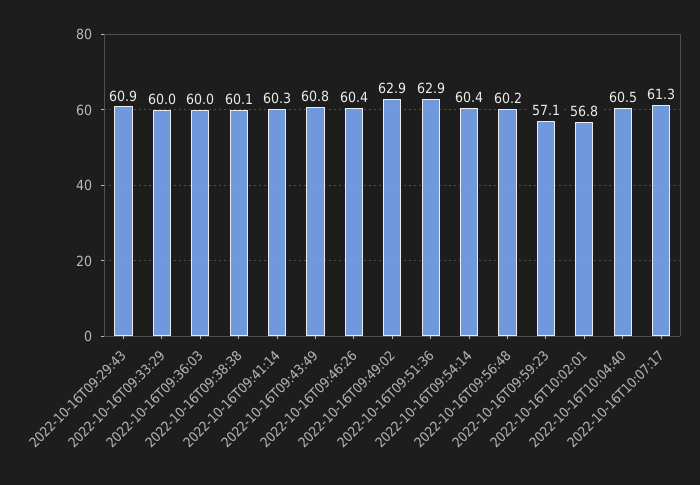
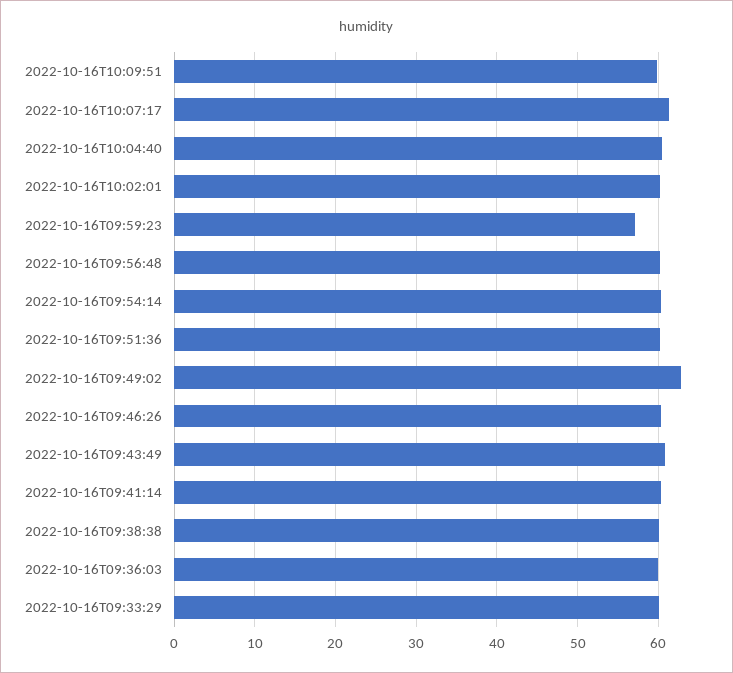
2022-10-16T09:29:43: 60.9 -> none
2022-10-16T09:51:36: 62.9 -> 60
2022-10-16T10:02:01: 56.8 -> 60
2022-10-16T10:09:51: none -> 60

